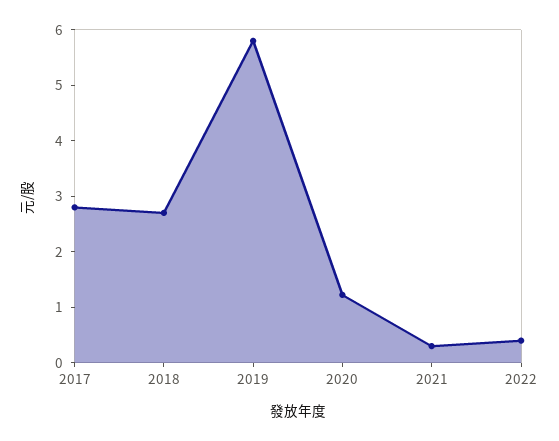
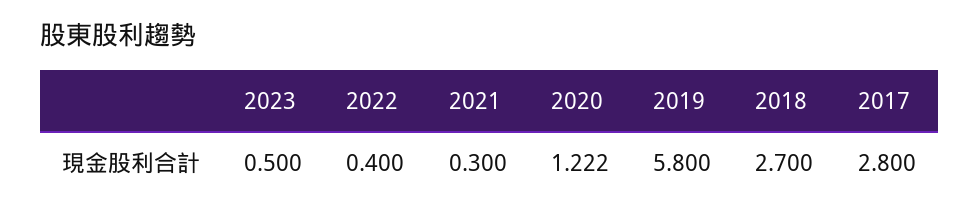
2023: none -> 0.5

